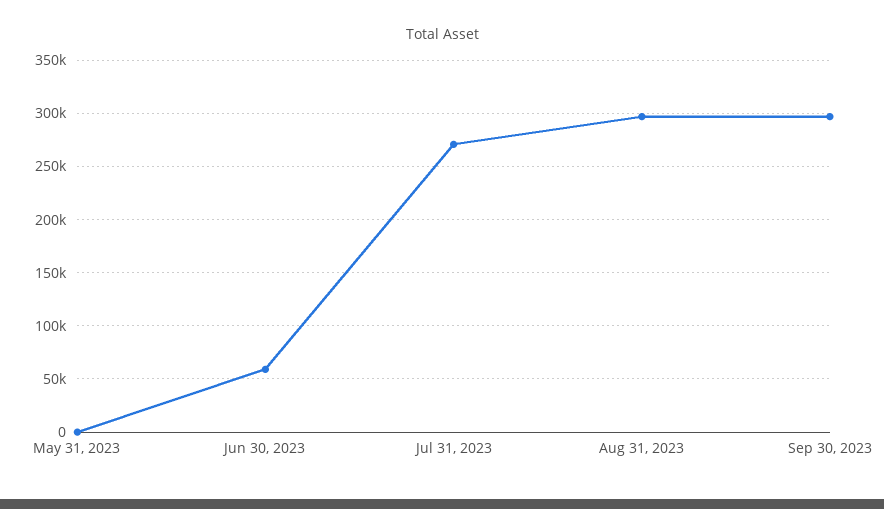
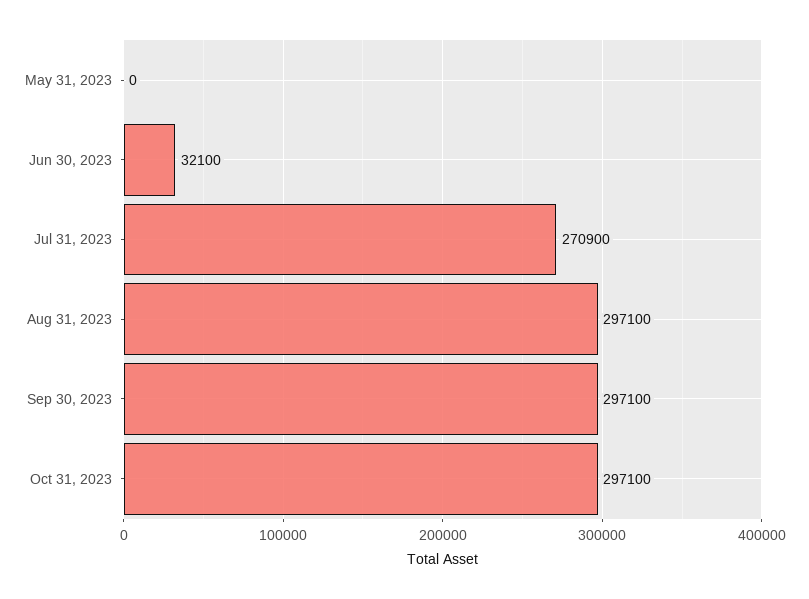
Jun 30, 2023: 60000 -> 32100
Oct 31, 2023: none -> 297100

